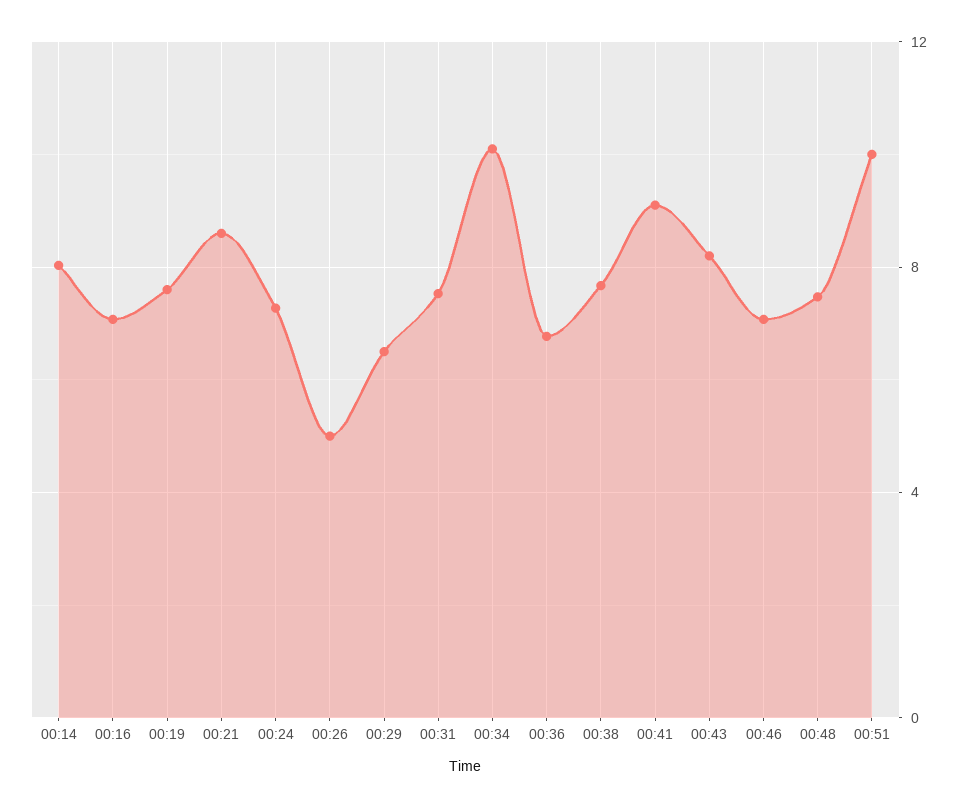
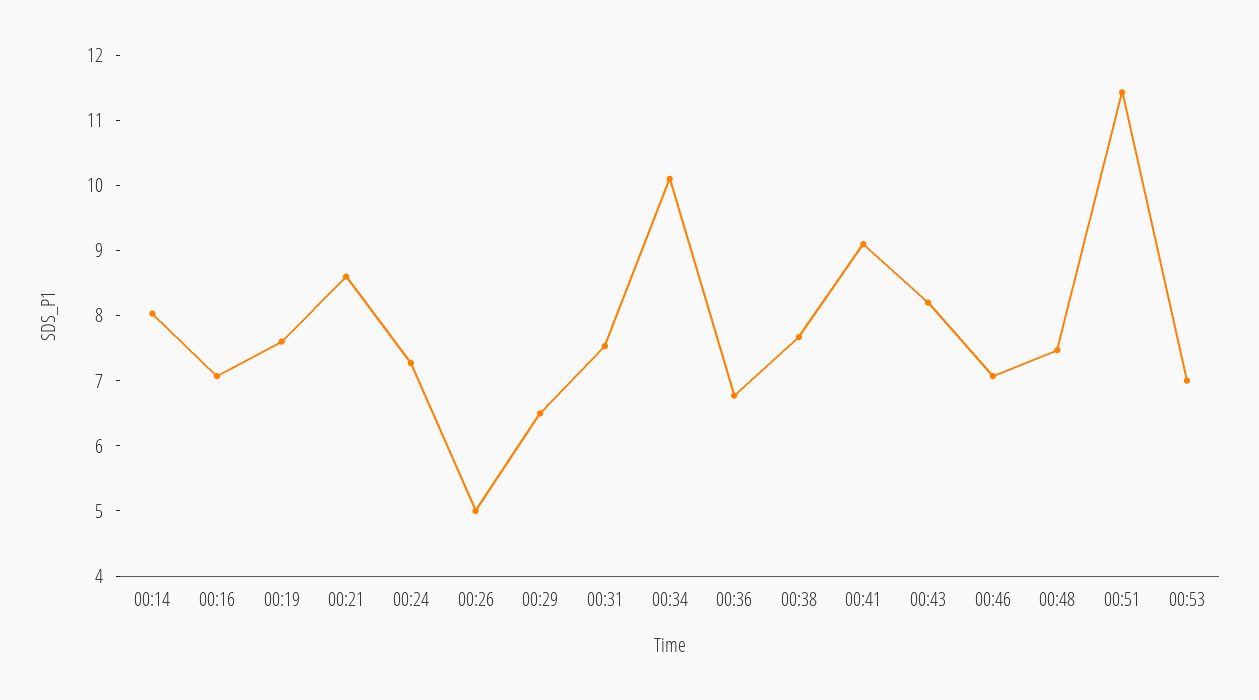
00:51: 10 -> 11.4
00:53: none -> 7

